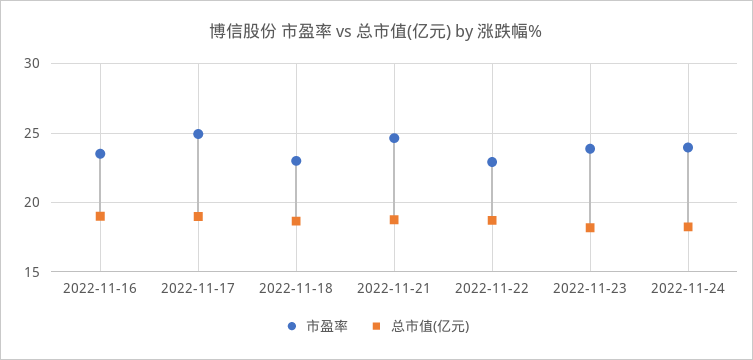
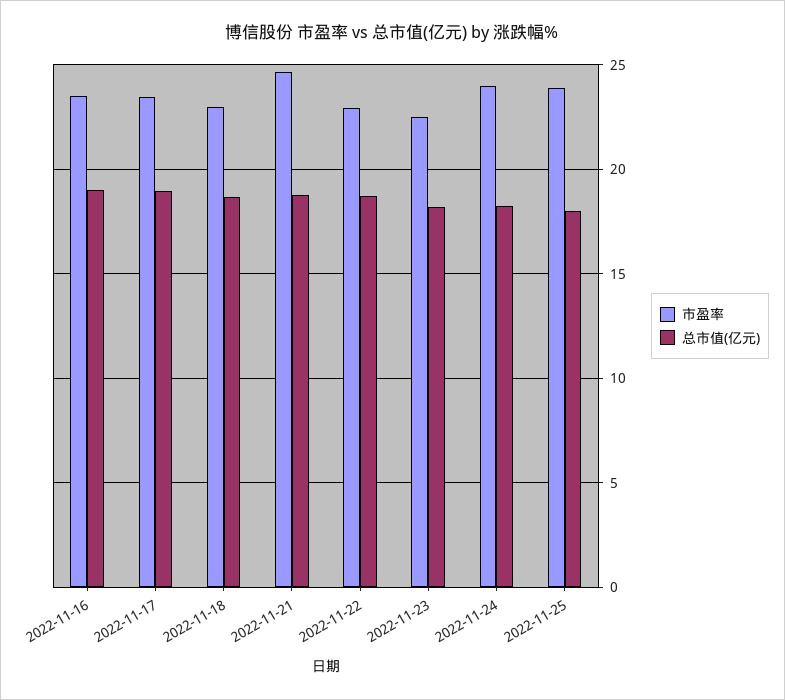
市盈率, 2022-11-17: 25 -> 23.5
市盈率, 2022-11-23: 24 -> 22.5
市盈率, 2022-11-25: none -> 24
总市值(亿元), 2022-11-25: none -> 18

